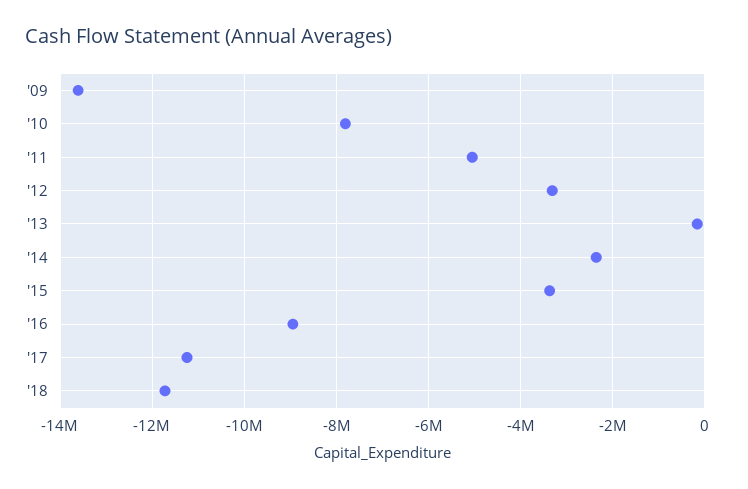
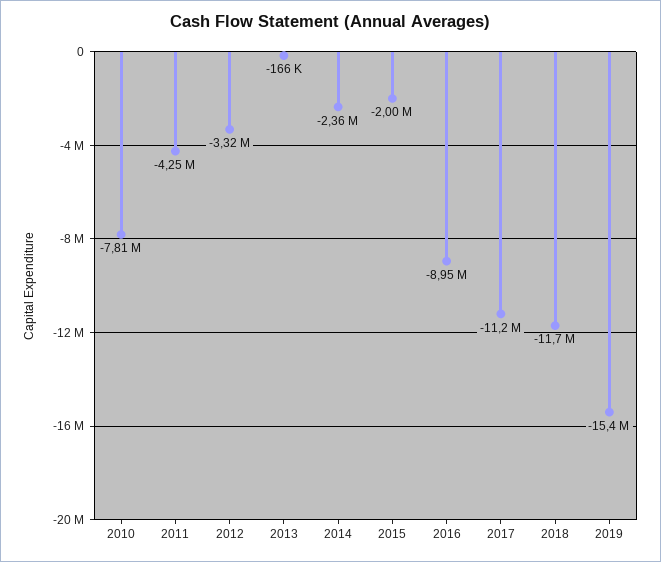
'09: -13600000 -> none
'11: -5000000 -> -4250000
'15: -3400000 -> -2000000
2019: none -> -15400000

